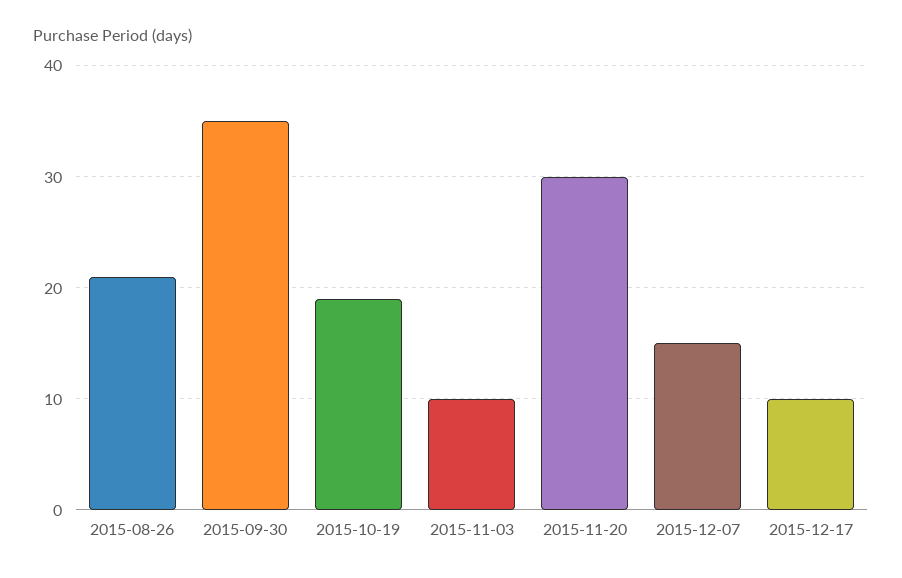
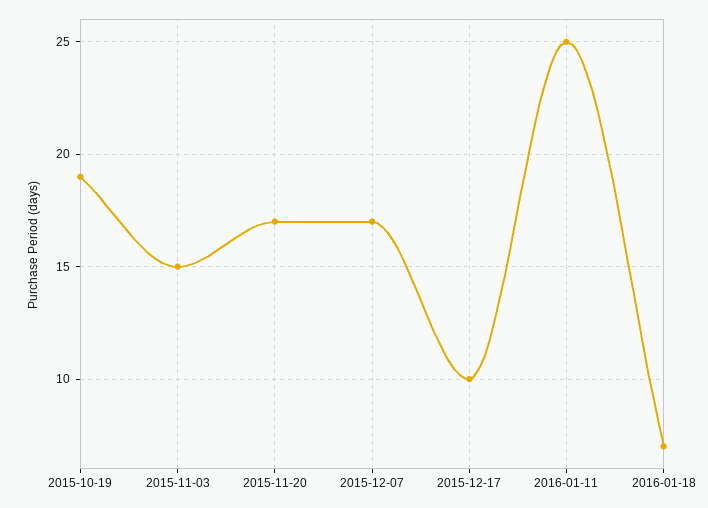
2015-08-26: 21 -> none
2015-09-30: 35 -> none
2015-11-03: 10 -> 15
2015-11-20: 30 -> 17
2015-12-07: 15 -> 17
2016-01-11: none -> 25
2016-01-18: none -> 7

